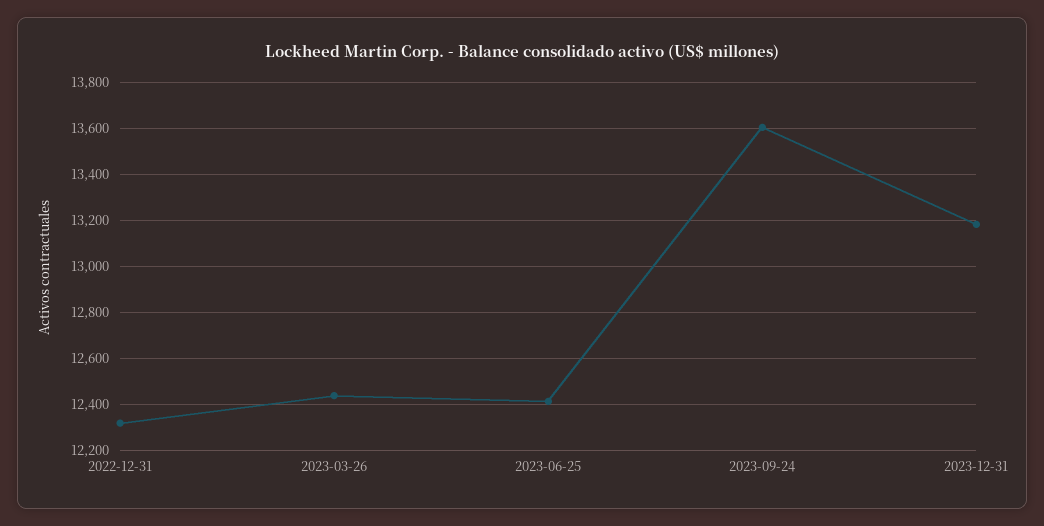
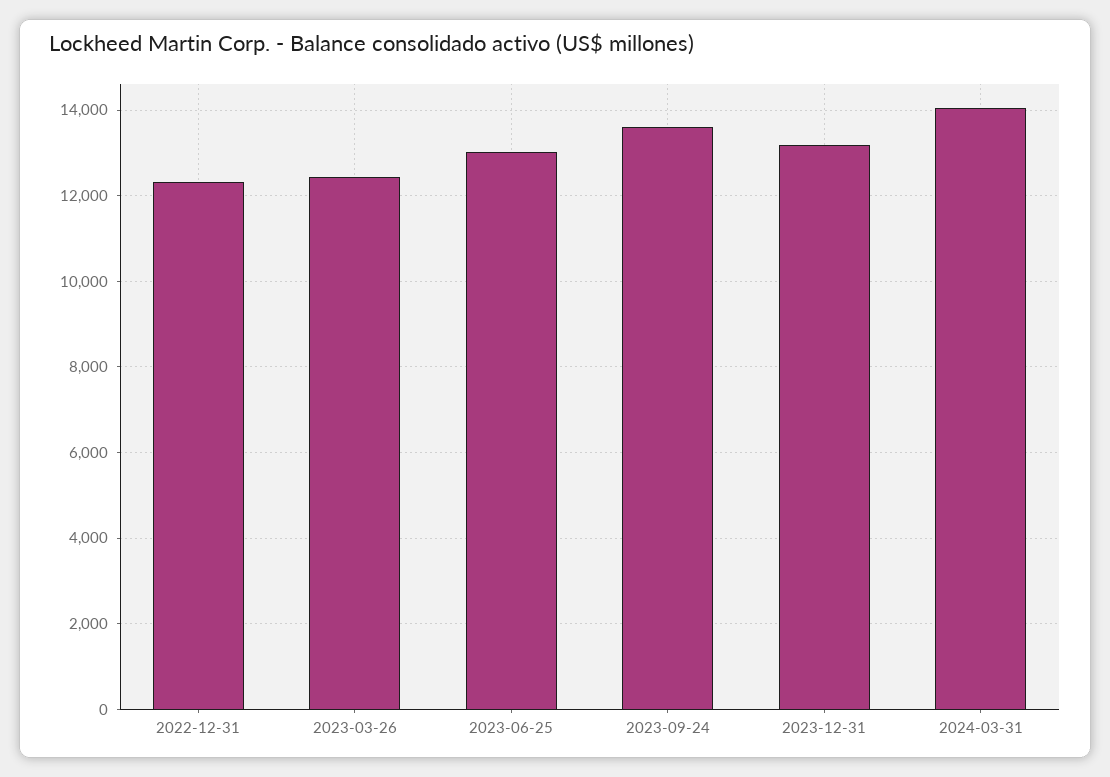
2023-06-25: 12400 -> 13000
2024-03-31: none -> 14000

